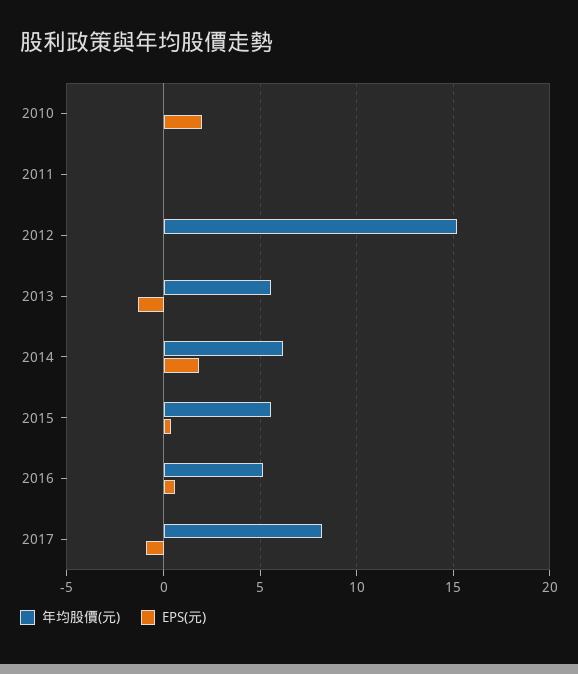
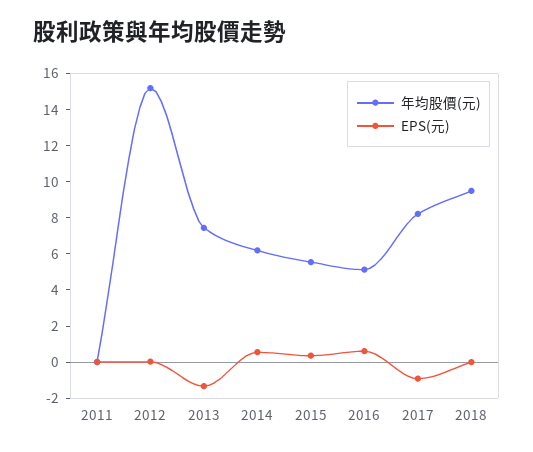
年均股價(元), 2010: 0 -> none
EPS(元), 2010: 2 -> none
年均股價(元), 2013: 5.5 -> 7.5
EPS(元), 2014: 2 -> 0.5
年均股價(元), 2018: none -> 9.5
EPS(元), 2018: none -> 0

